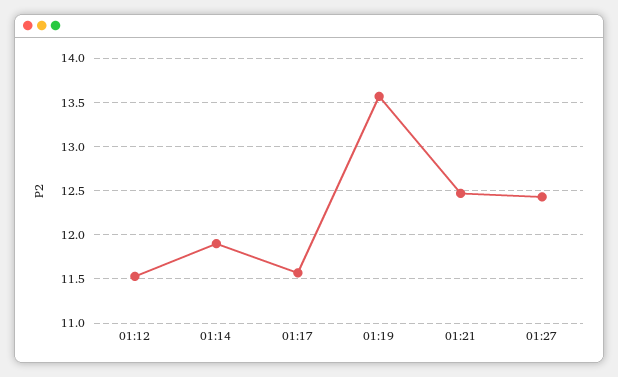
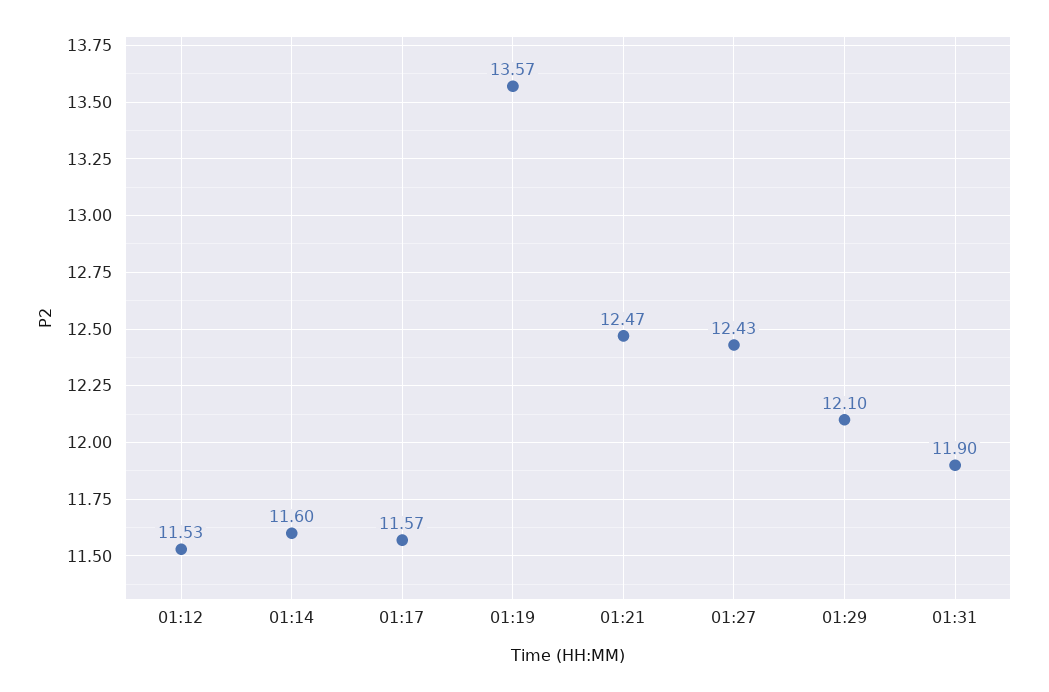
01:14: 11.9 -> 11.6
01:29: none -> 12.1
01:31: none -> 11.9

